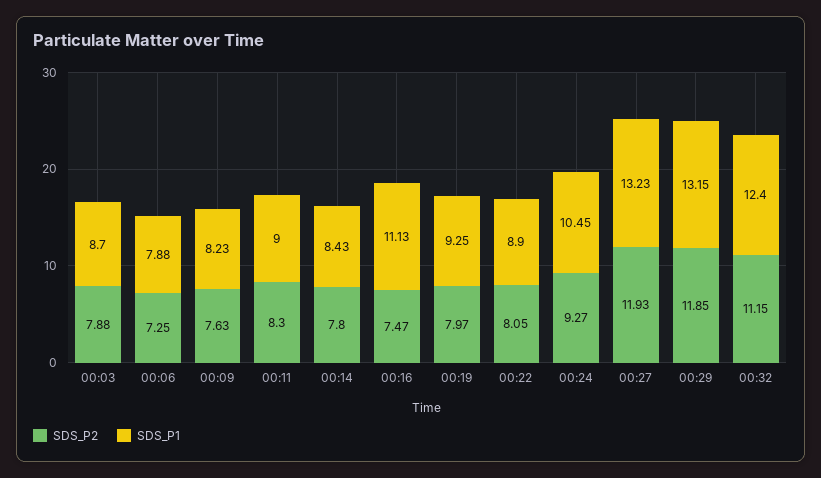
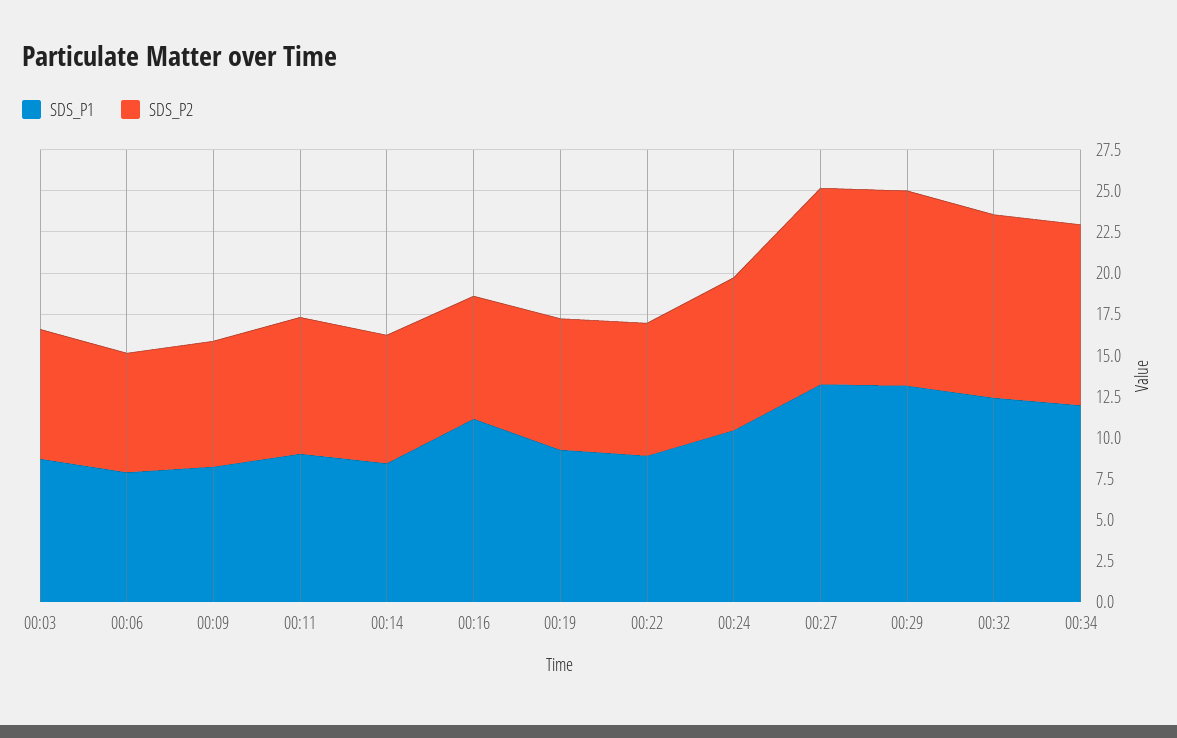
SDS_P1, 00:34: none -> 12
SDS_P2, 00:34: none -> 11

